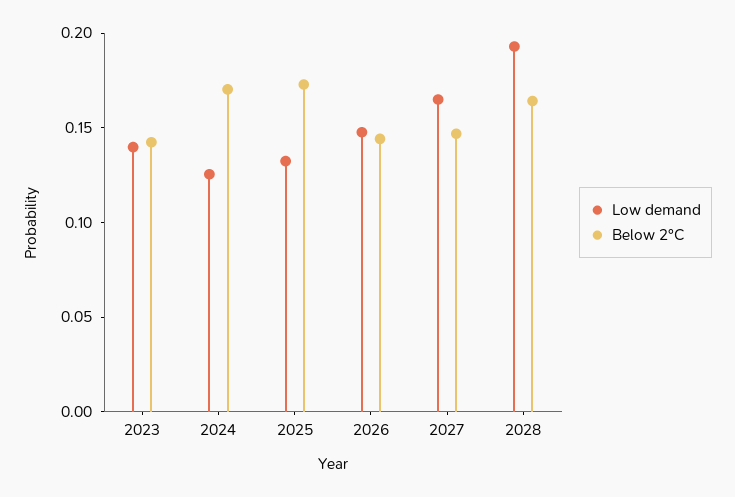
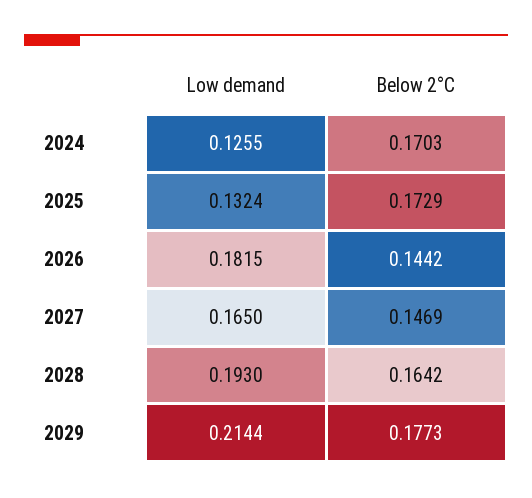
Low demand, 2023: 0.14 -> none
Below 2°C, 2023: 0.14 -> none
Low demand, 2026: 0.15 -> 0.1815
Low demand, 2029: none -> 0.2144
Below 2°C, 2029: none -> 0.1773

